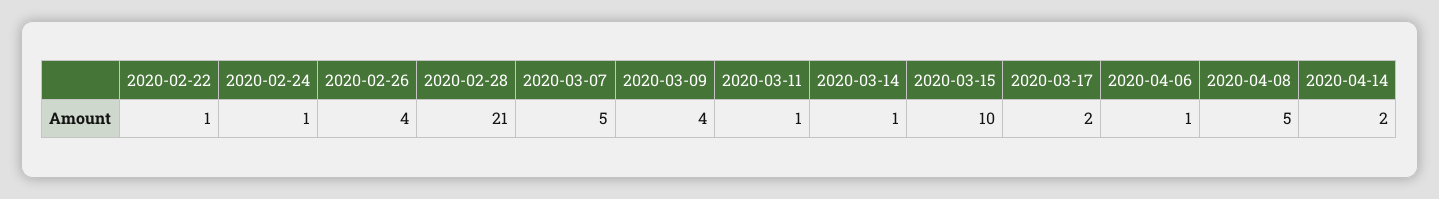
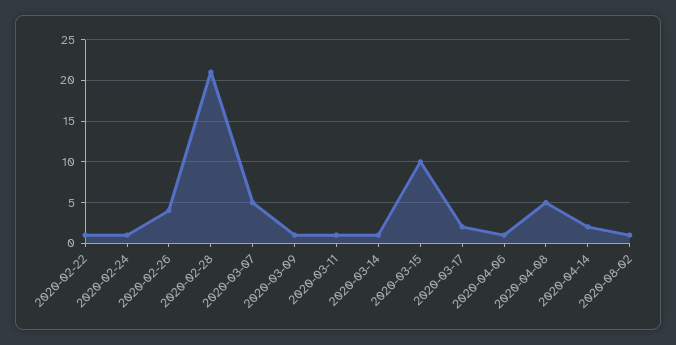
2020-03-09: 4 -> 1
2020-08-02: none -> 1

